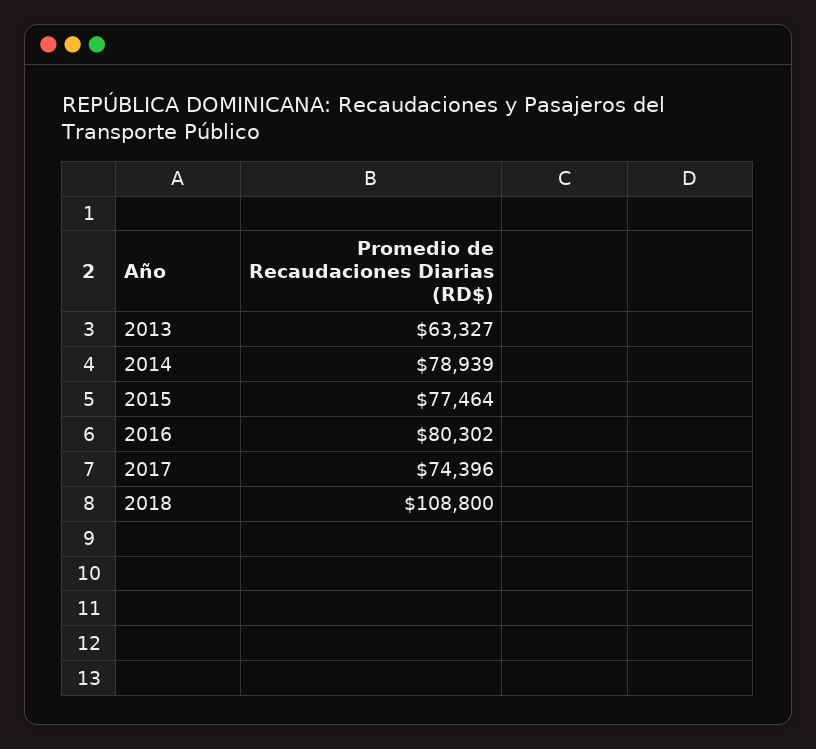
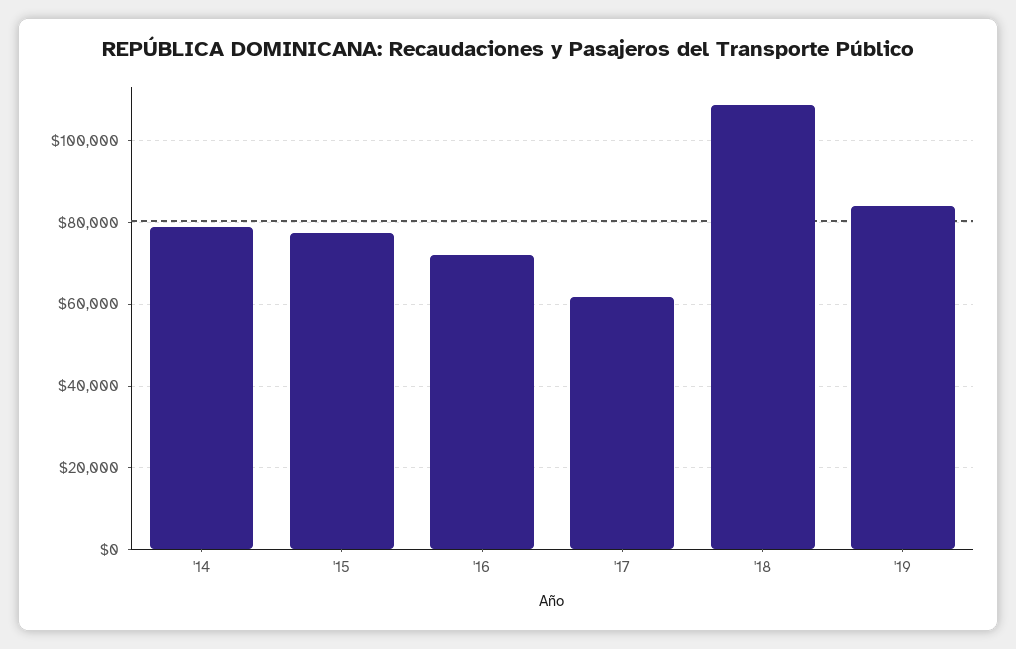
2013: 63327 -> none
2016: 80302 -> 72000
2017: 74396 -> 62000
'19: none -> 84000

